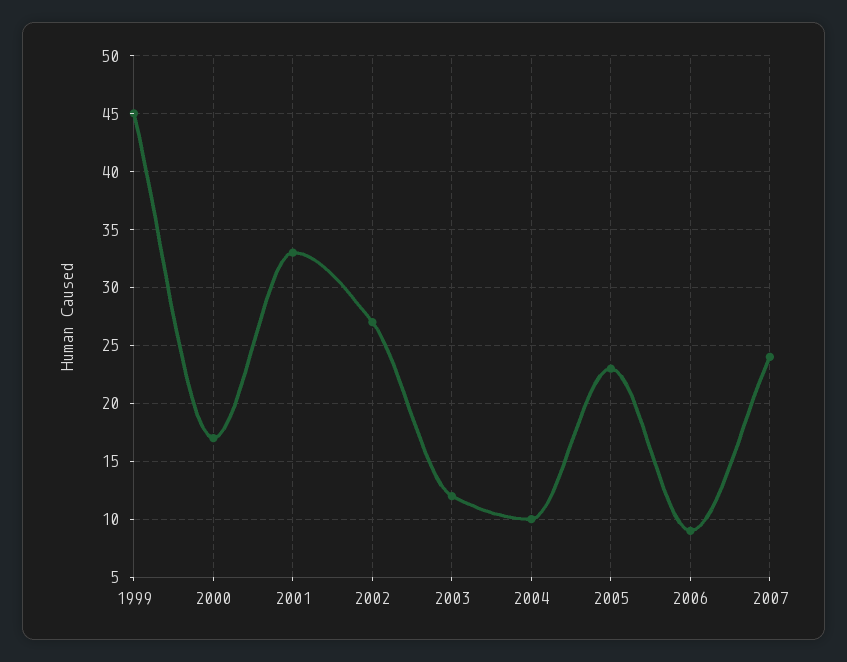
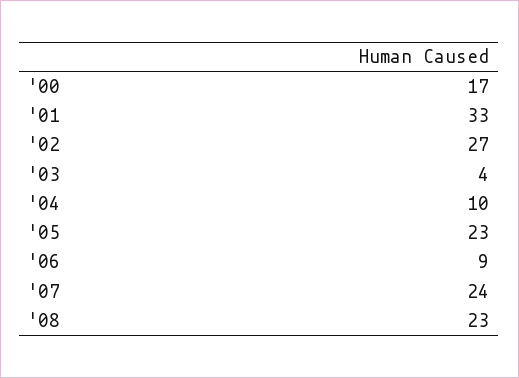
1999: 45 -> none
2003: 12 -> 4
'08: none -> 23

